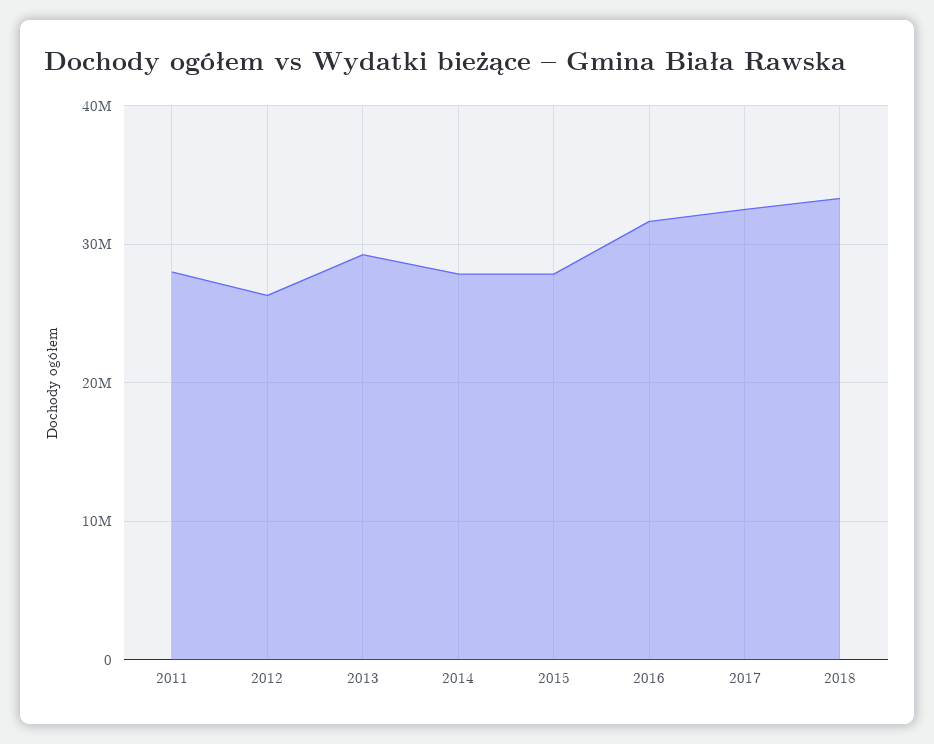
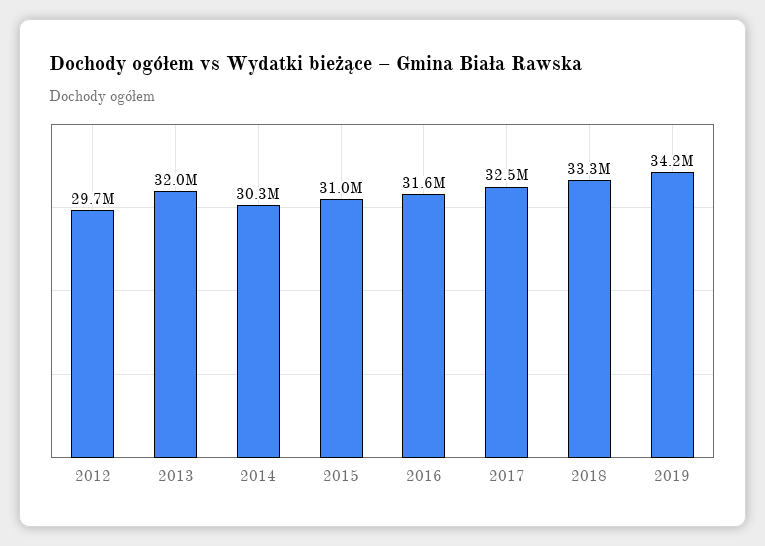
2011: 28000000 -> none
2012: 26000000 -> 29700000
2013: 29000000 -> 32000000
2014: 28000000 -> 30300000
2015: 28000000 -> 31000000
2019: none -> 34200000

